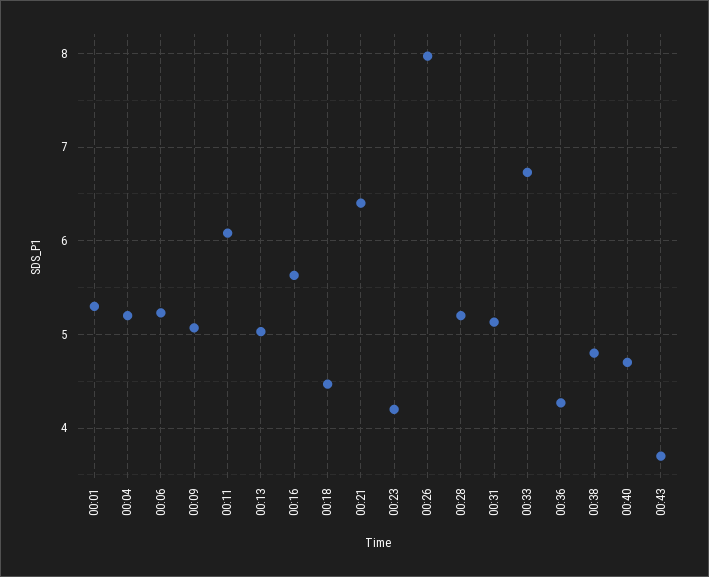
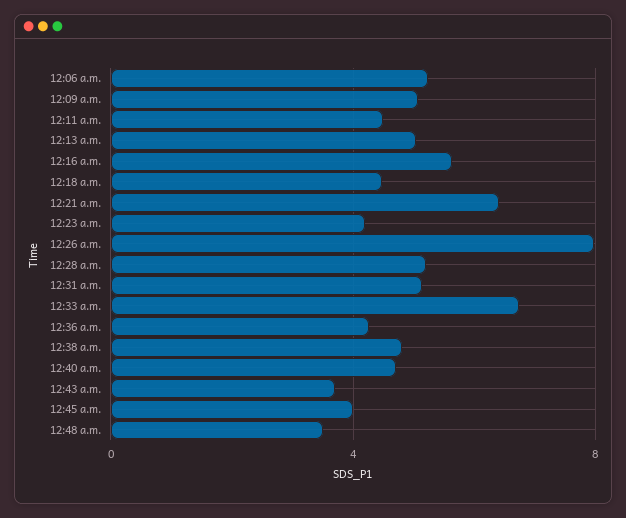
00:01: 5.3 -> none
00:04: 5.2 -> none
00:11: 6.1 -> 4.5
12:45 a.m.: none -> 4
12:48 a.m.: none -> 3.5

